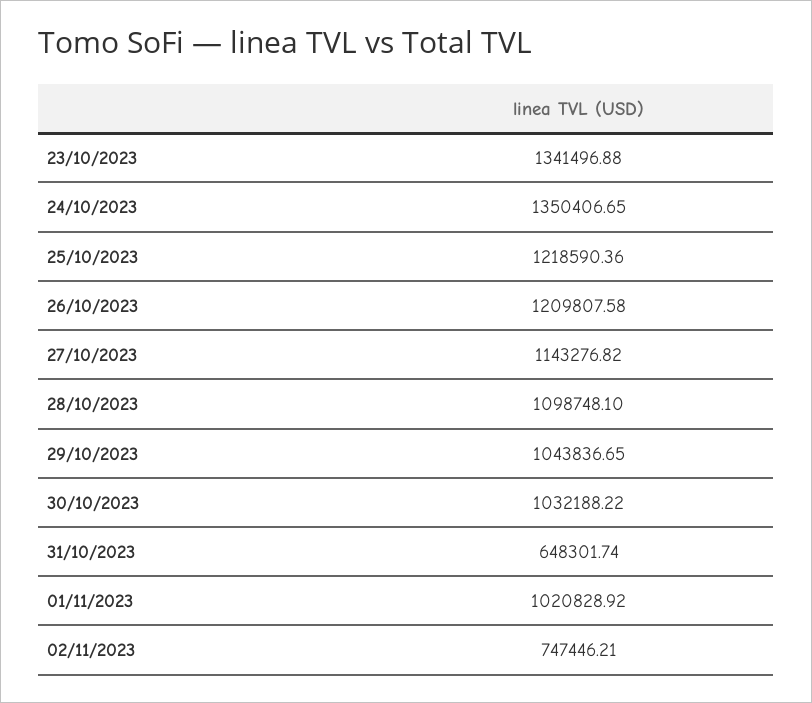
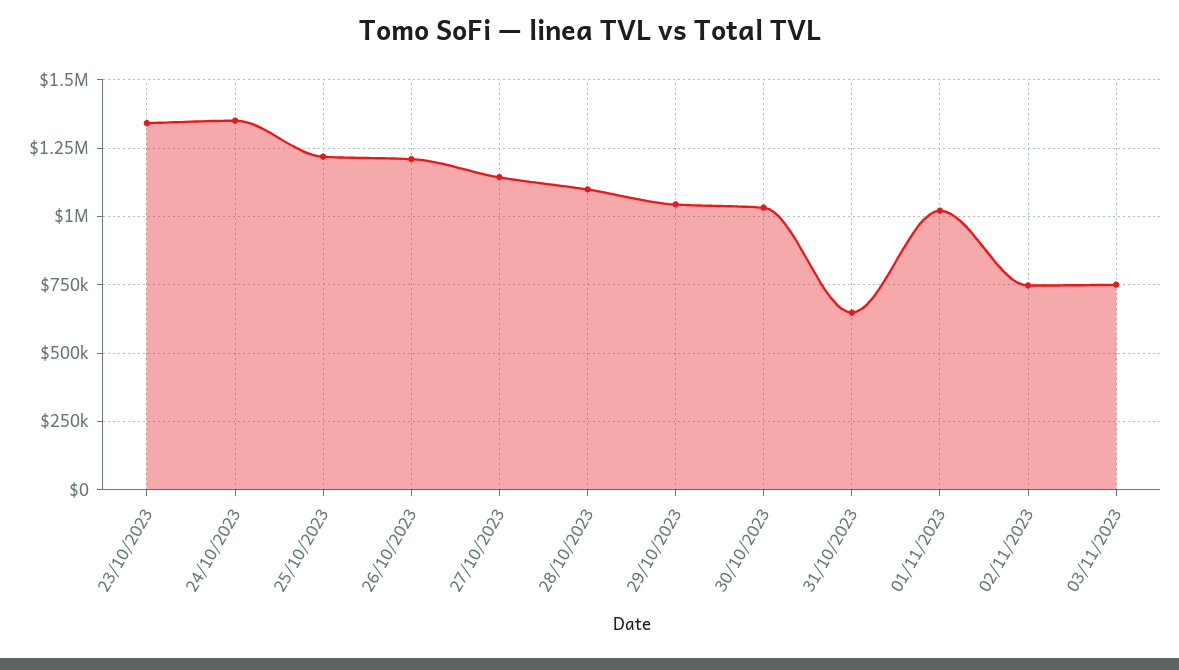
03/11/2023: none -> 750000

